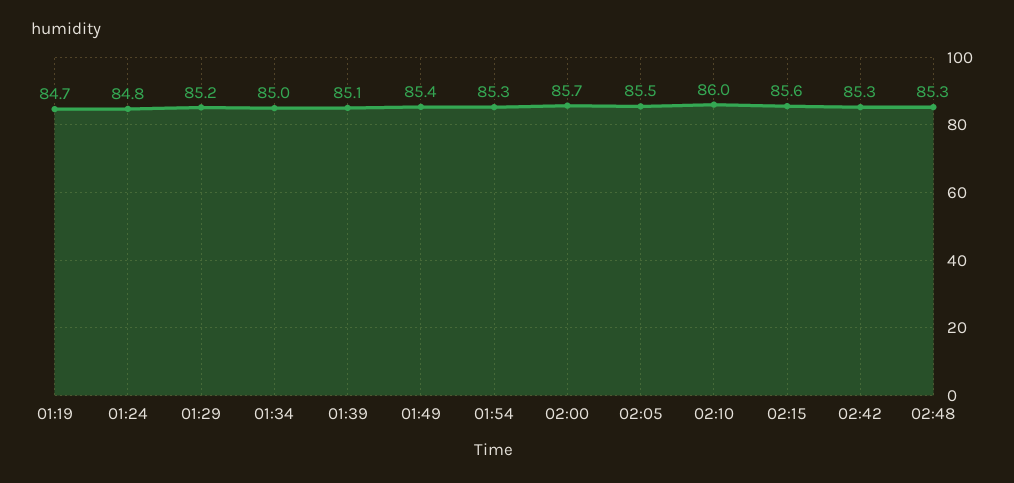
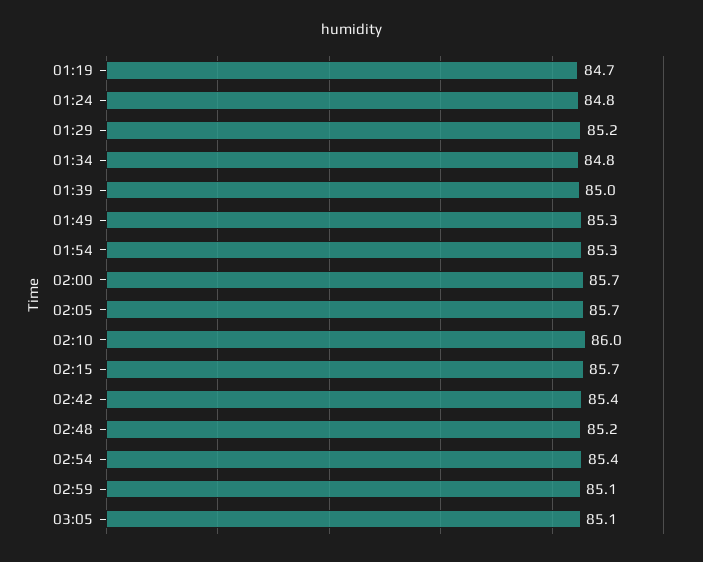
01:34: 85 -> 84.8
01:39: 85.1 -> 85
01:49: 85.4 -> 85.3
02:05: 85.5 -> 85.7
02:15: 85.6 -> 85.7
02:42: 85.3 -> 85.4
02:48: 85.3 -> 85.2
02:54: none -> 85.4
02:59: none -> 85.1
03:05: none -> 85.1

